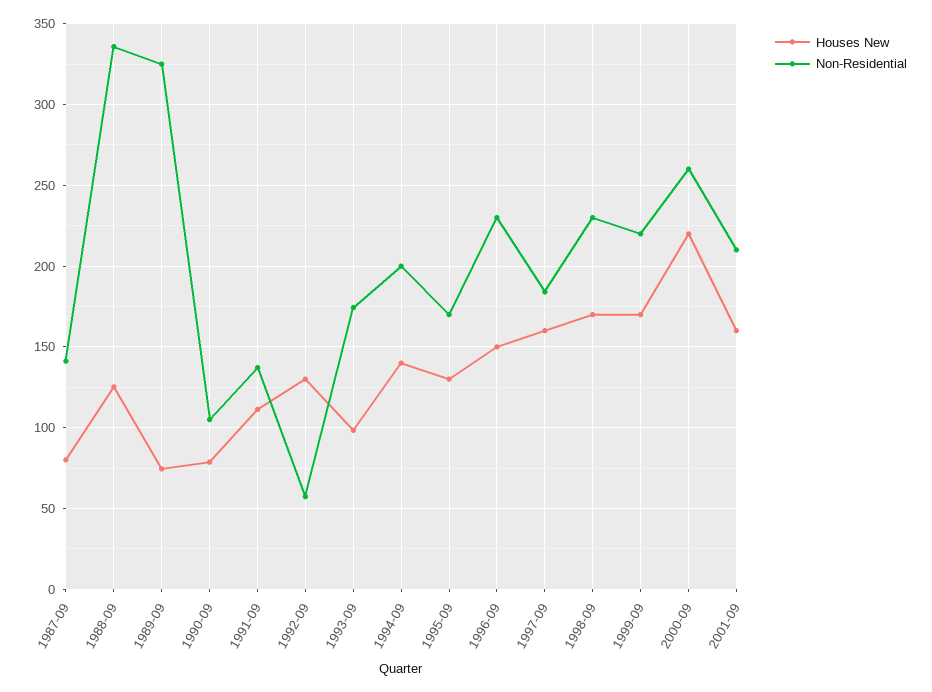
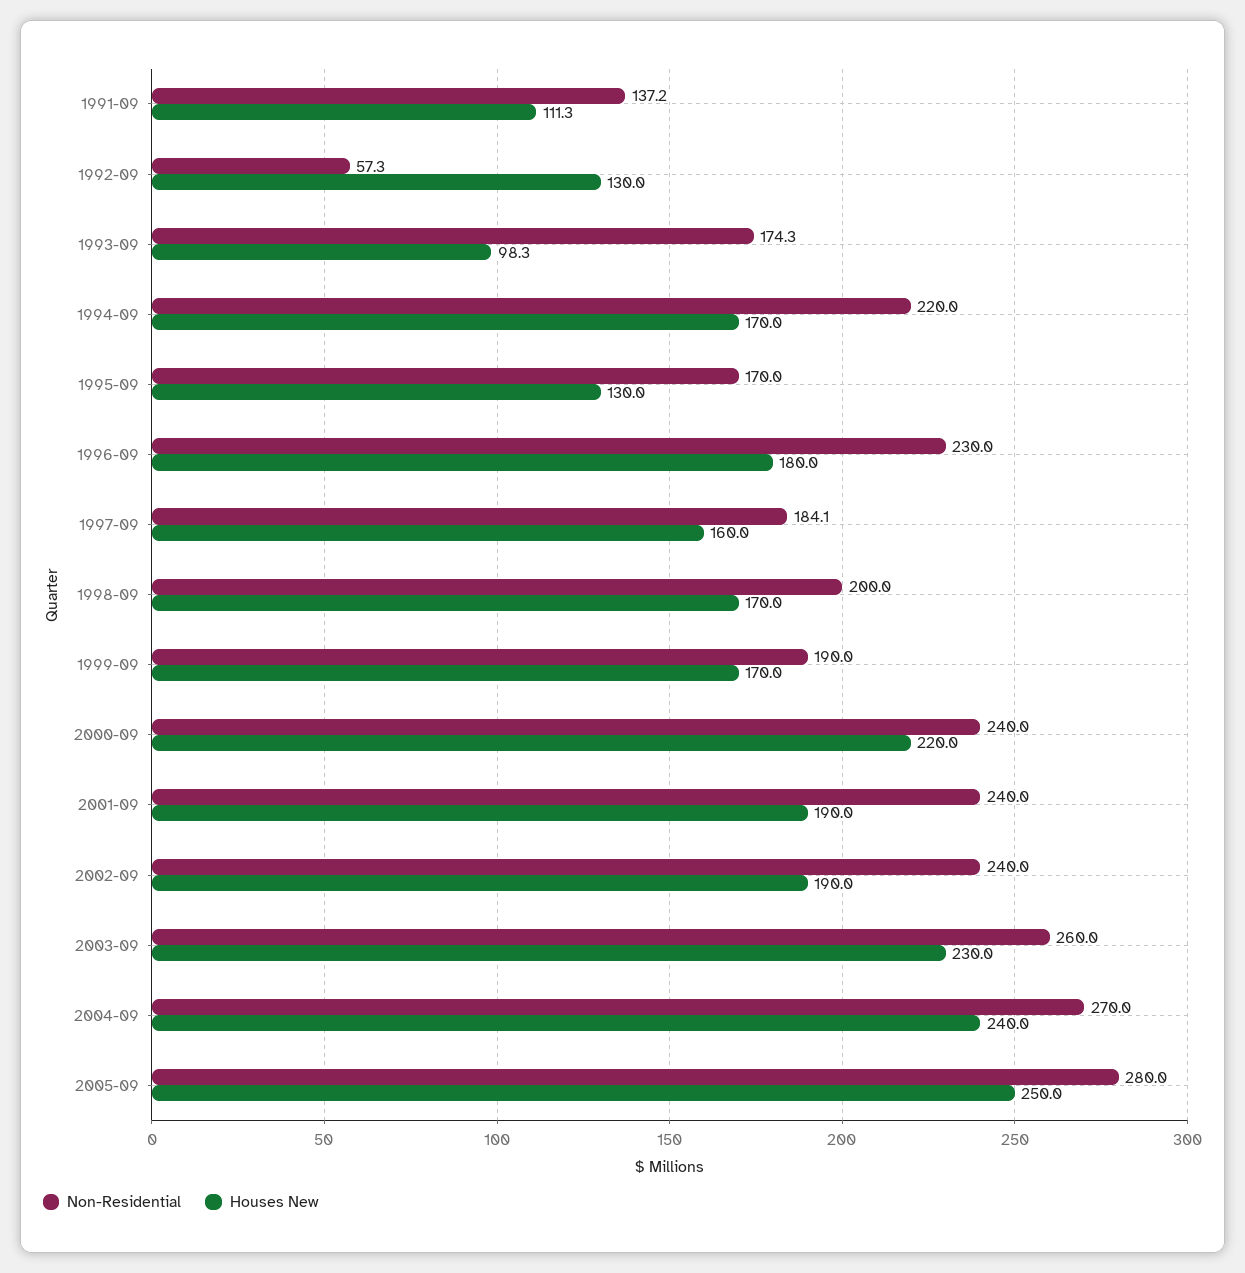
Houses New, 1987-09: 80 -> none
Non-Residential, 1987-09: 140 -> none
Houses New, 1988-09: 125 -> none
Non-Residential, 1988-09: 335 -> none
Houses New, 1989-09: 75 -> none
Non-Residential, 1989-09: 325 -> none
Houses New, 1990-09: 80 -> none
Non-Residential, 1990-09: 105 -> none
Houses New, 1994-09: 140 -> 170
Non-Residential, 1994-09: 200 -> 220
Houses New, 1996-09: 150 -> 180
Non-Residential, 1998-09: 230 -> 200
Non-Residential, 1999-09: 220 -> 190
Non-Residential, 2000-09: 260 -> 240
Houses New, 2001-09: 160 -> 190
Non-Residential, 2001-09: 210 -> 240
Non-Residential, 2002-09: none -> 240
Houses New, 2002-09: none -> 190
Non-Residential, 2003-09: none -> 260
Houses New, 2003-09: none -> 230
Non-Residential, 2004-09: none -> 270
Houses New, 2004-09: none -> 240
Non-Residential, 2005-09: none -> 280
Houses New, 2005-09: none -> 250

